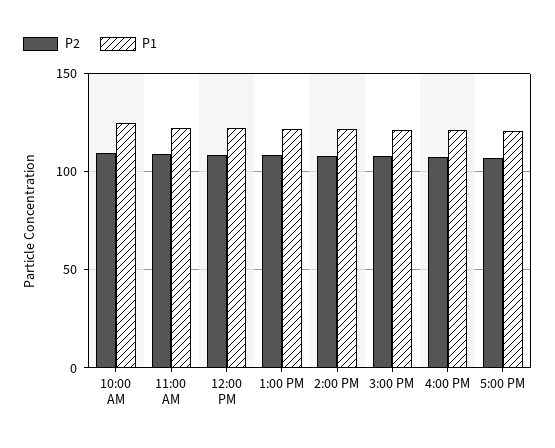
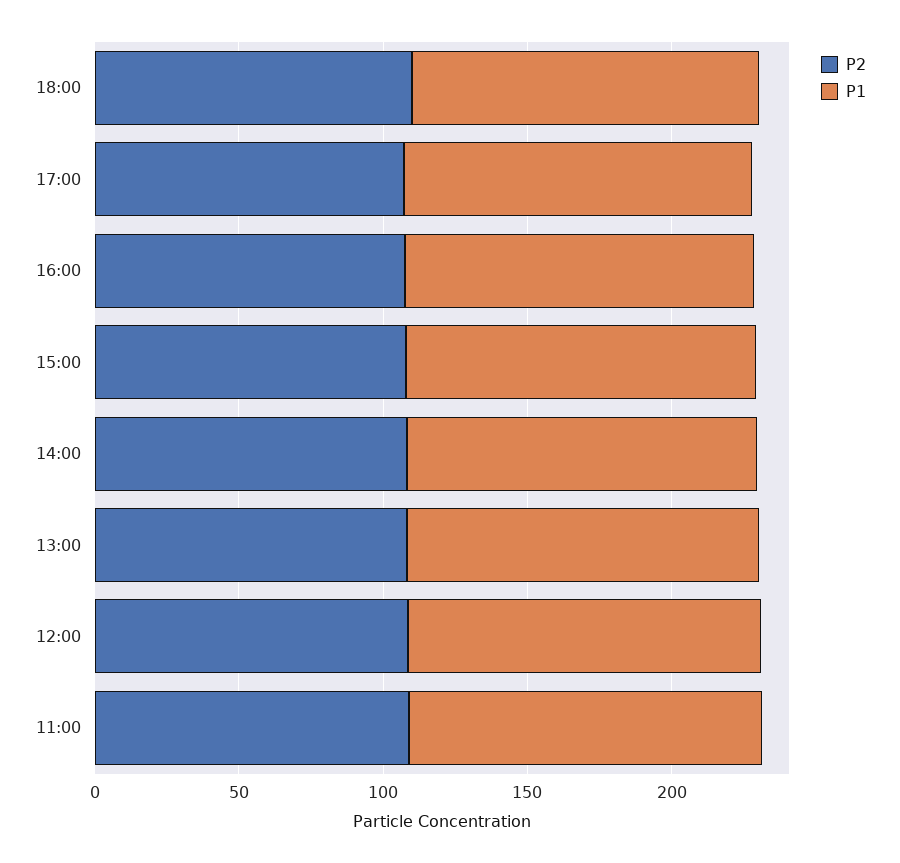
P2, 10:00 AM: 110 -> none
P1, 10:00 AM: 125 -> none
P2, 18:00: none -> 110
P1, 18:00: none -> 120

